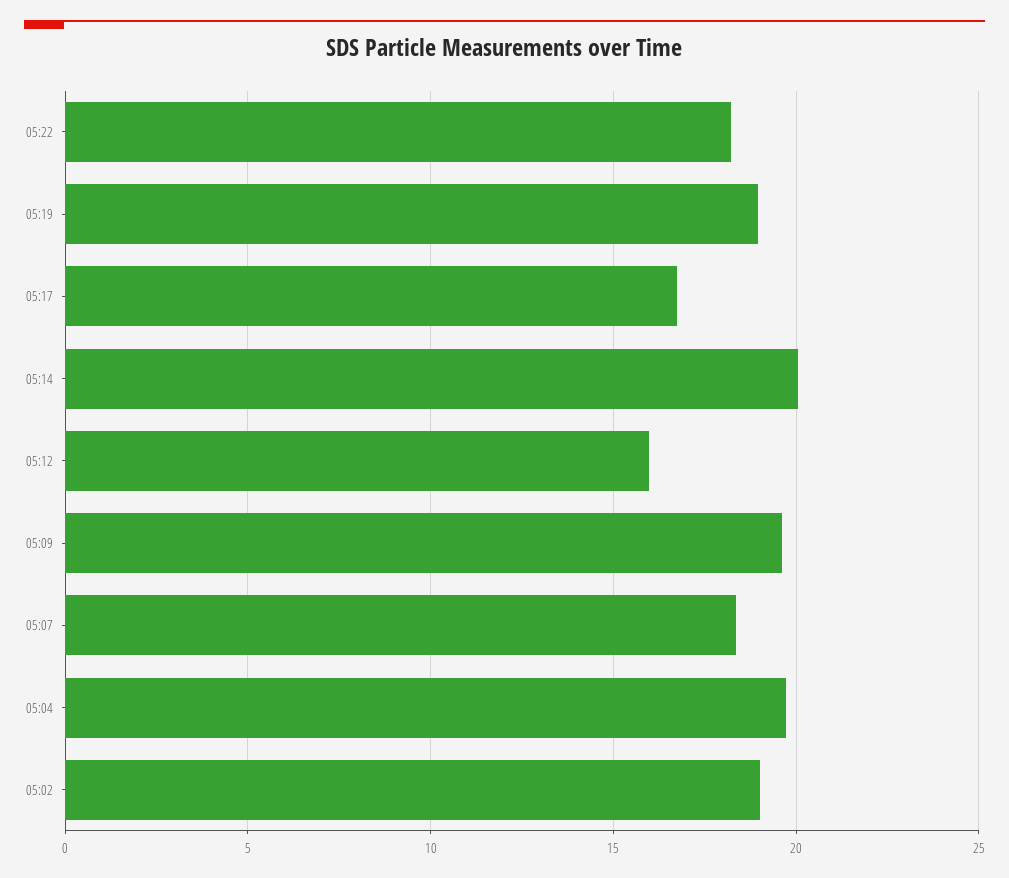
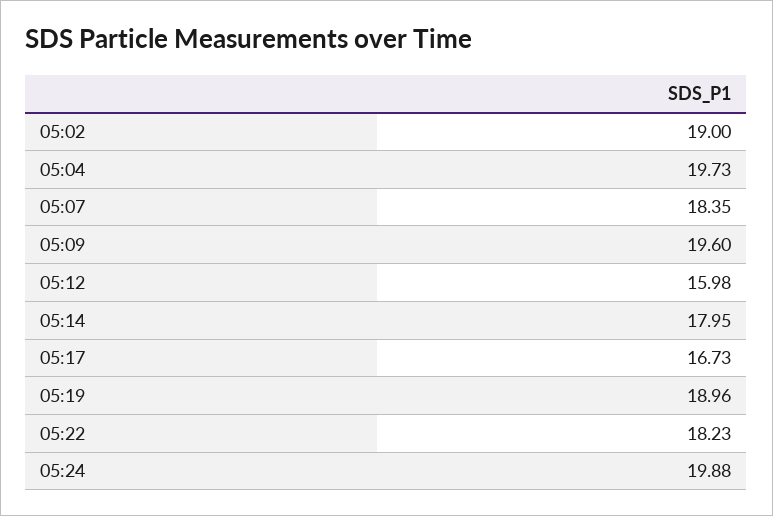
05:14: 20 -> 17.95
05:24: none -> 19.88

